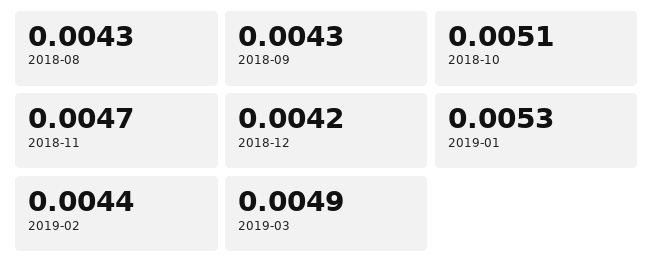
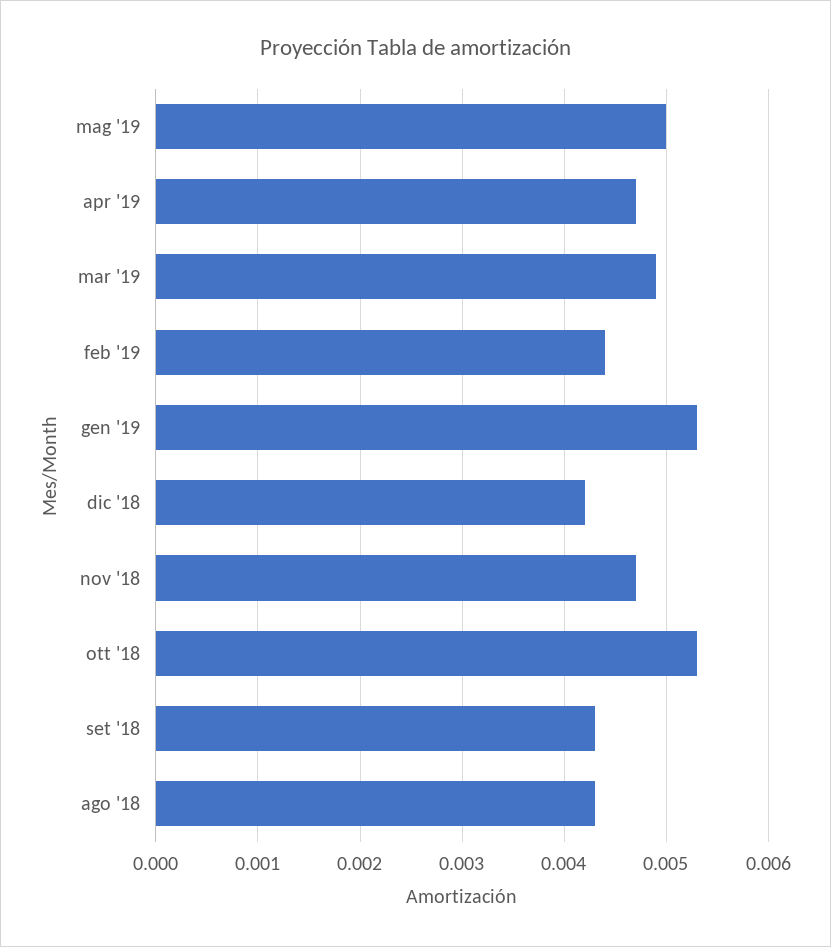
2018-10: 0.0051 -> 0.0053
mag '19: none -> 0.005
apr '19: none -> 0.0047

